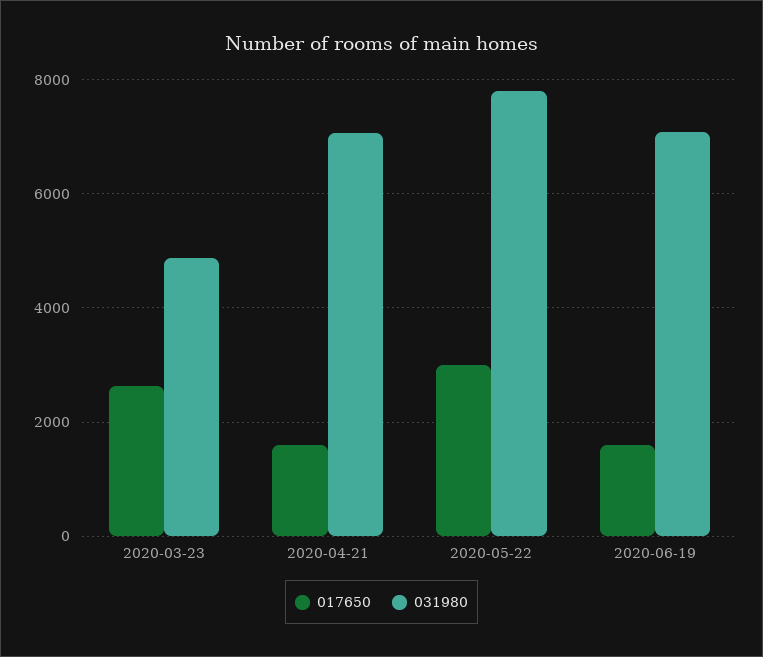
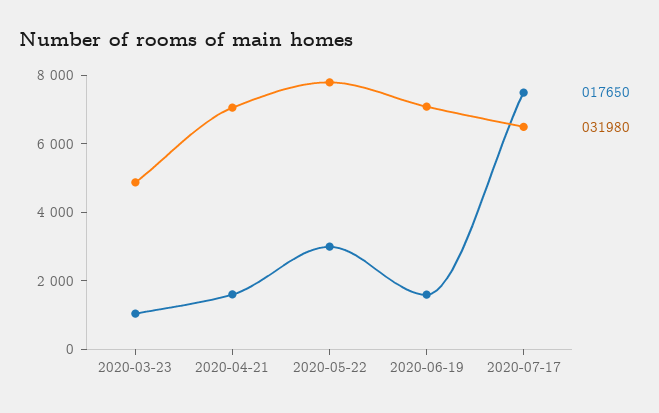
017650, 2020-03-23: 2600 -> 1000
017650, 2020-07-17: none -> 7500
031980, 2020-07-17: none -> 6500

